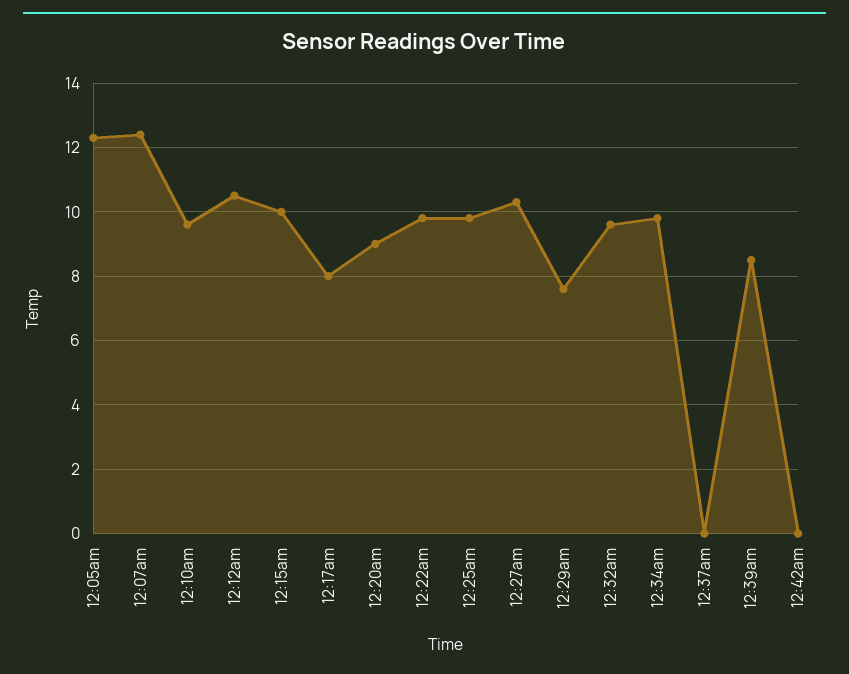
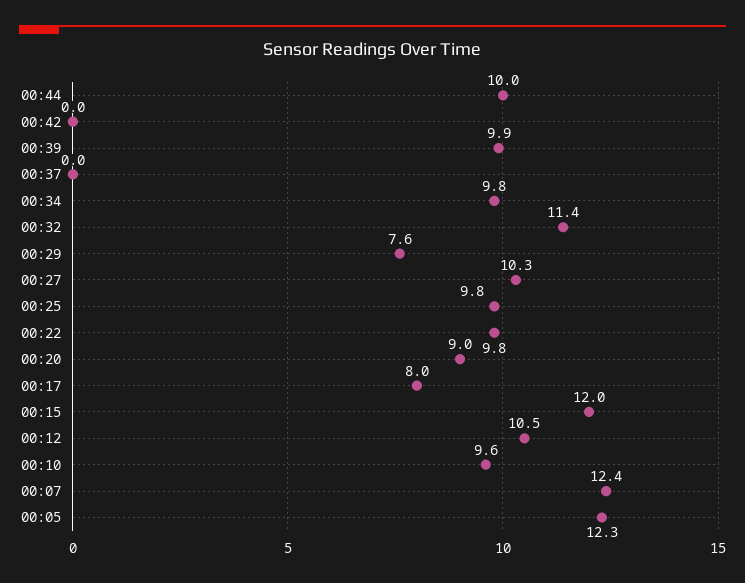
12:15am: 10 -> 12
12:32am: 9.5 -> 11.4
12:39am: 8.5 -> 9.9
00:44: none -> 10

